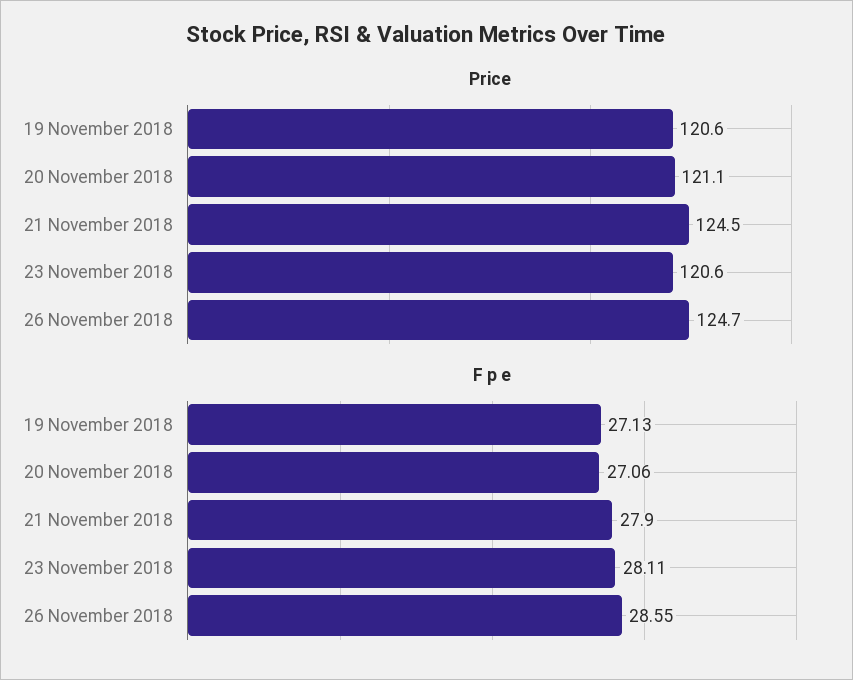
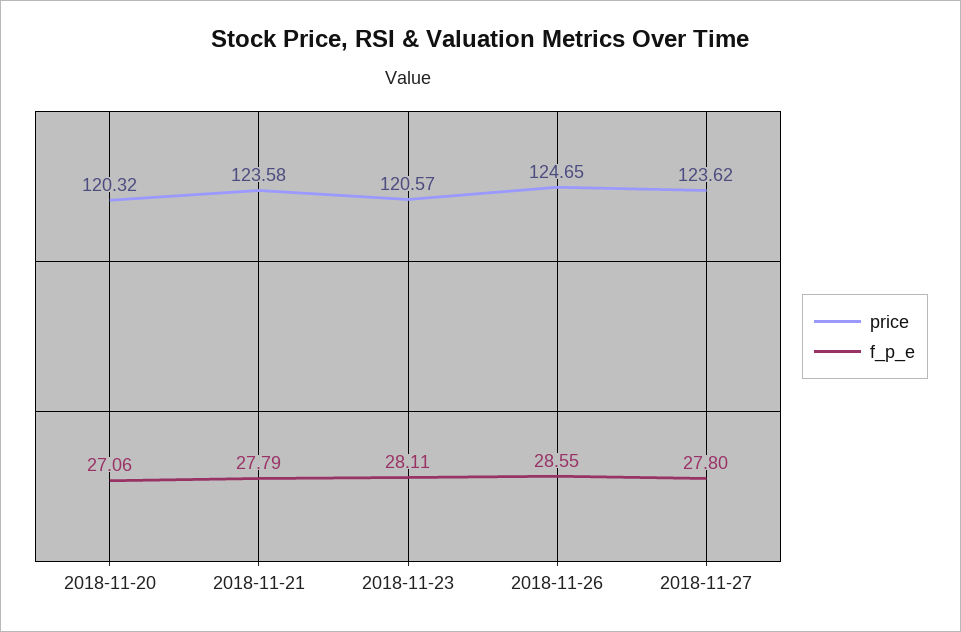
Price, 19 November 2018: 120.6 -> none
Price, 20 November 2018: 121.1 -> 120.32
Price, 21 November 2018: 124.5 -> 123.58
F p e, 19 November 2018: 27.13 -> none
F p e, 21 November 2018: 27.9 -> 27.79
Price, 2018-11-27: none -> 123.62
F p e, 2018-11-27: none -> 27.8

